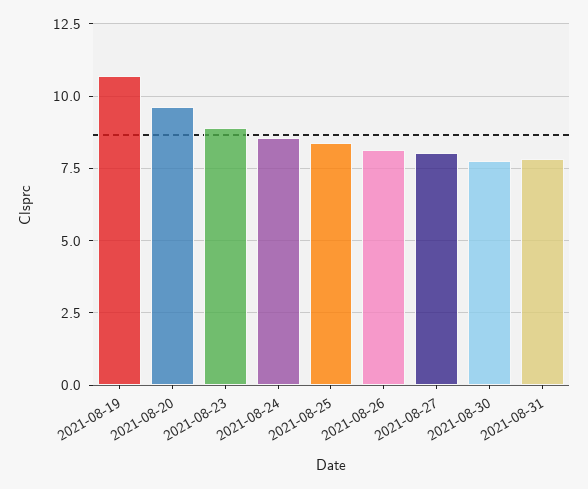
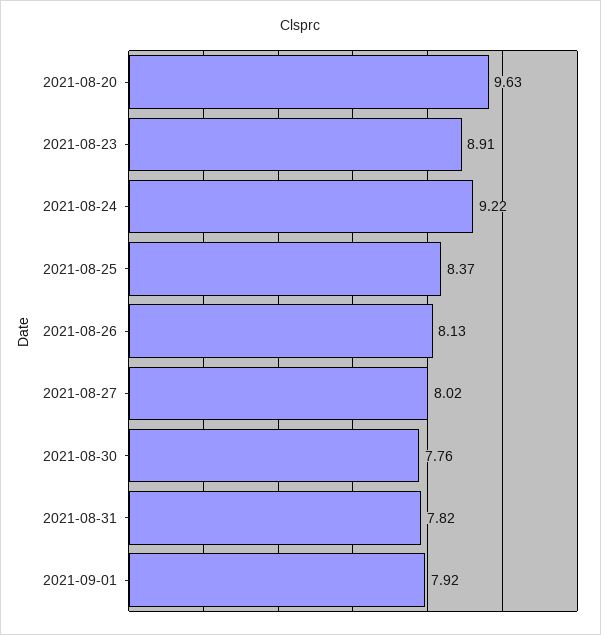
2021-08-19: 10.75 -> none
2021-08-24: 8.5 -> 9.22
2021-09-01: none -> 7.92

